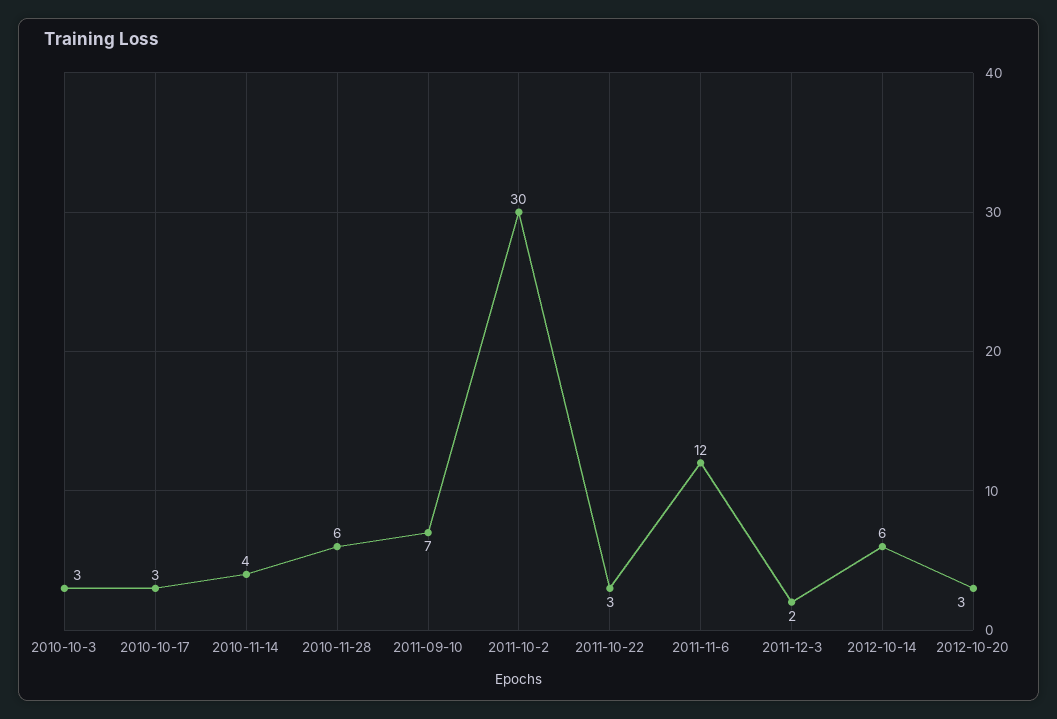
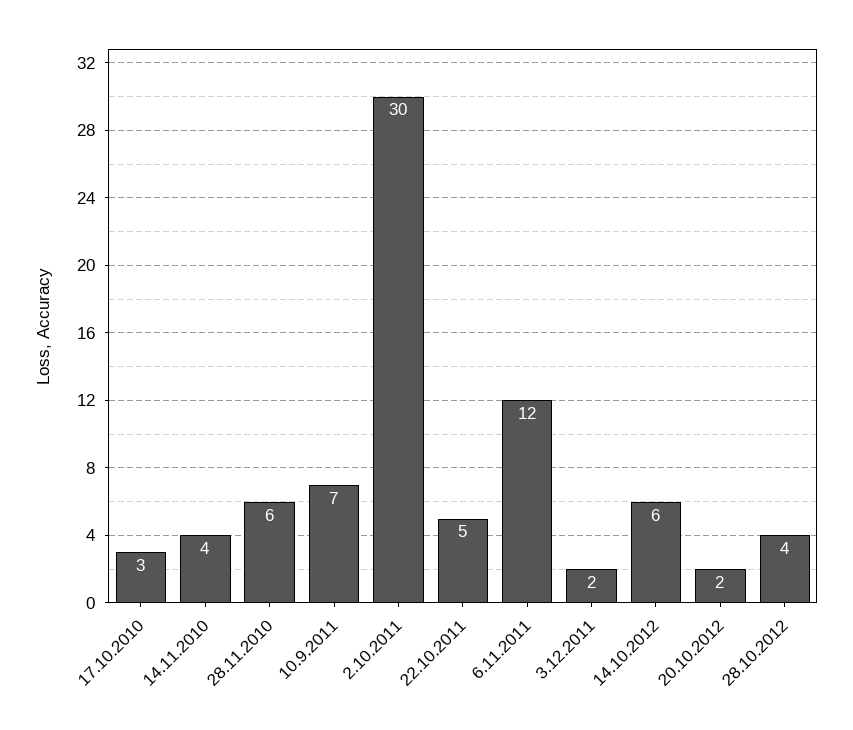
2010-10-3: 3 -> none
2011-10-22: 3 -> 5
2012-10-20: 3 -> 2
28.10.2012: none -> 4

